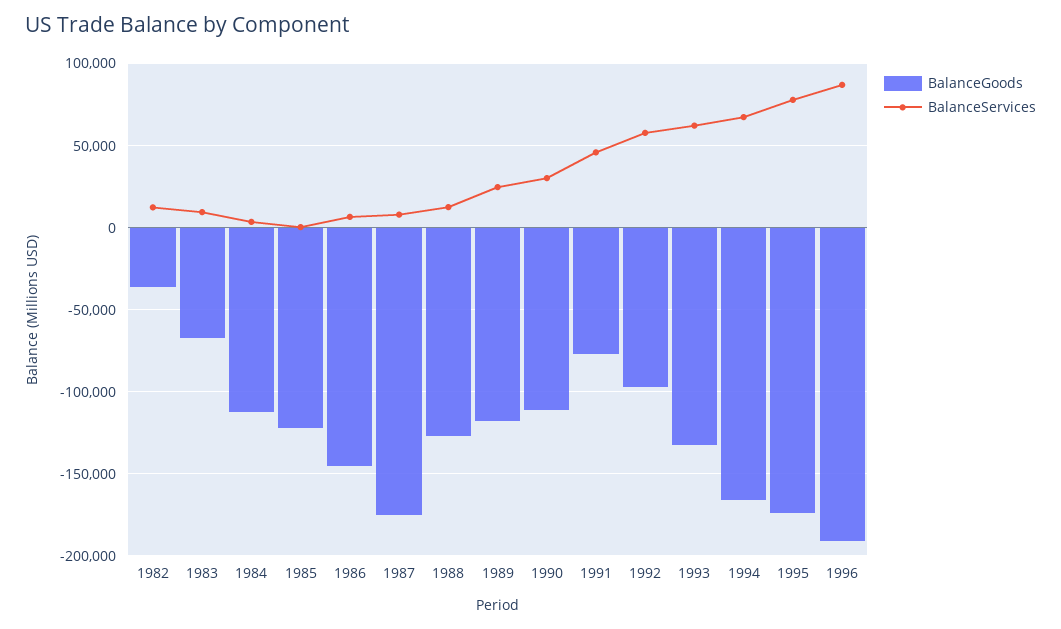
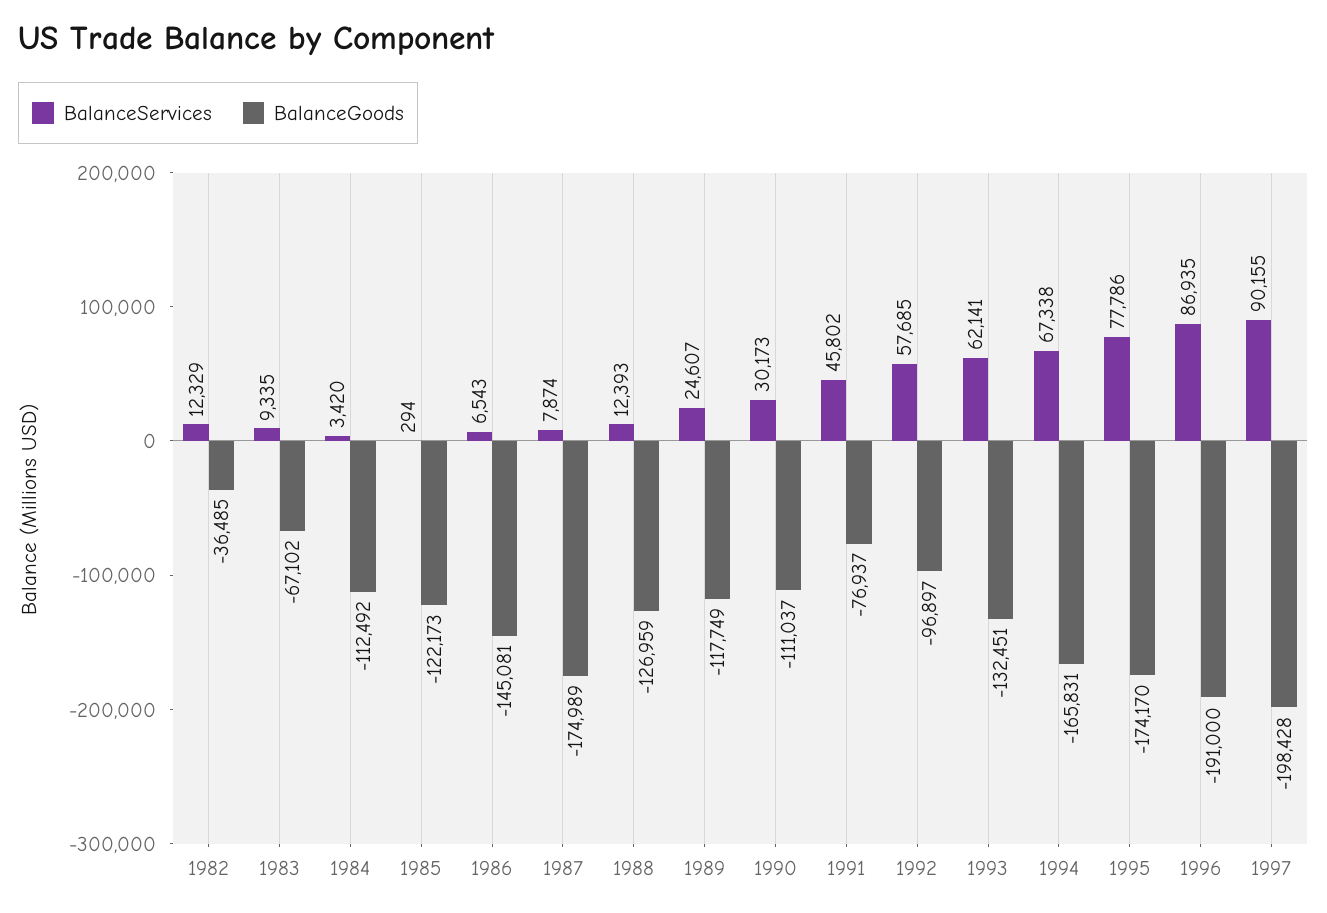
BalanceServices, 1997: none -> 90155
BalanceGoods, 1997: none -> -198428

